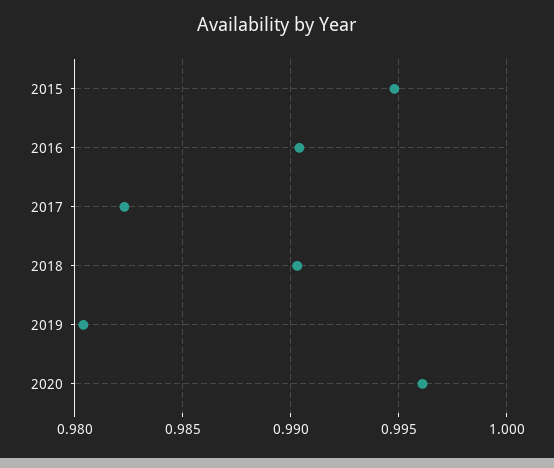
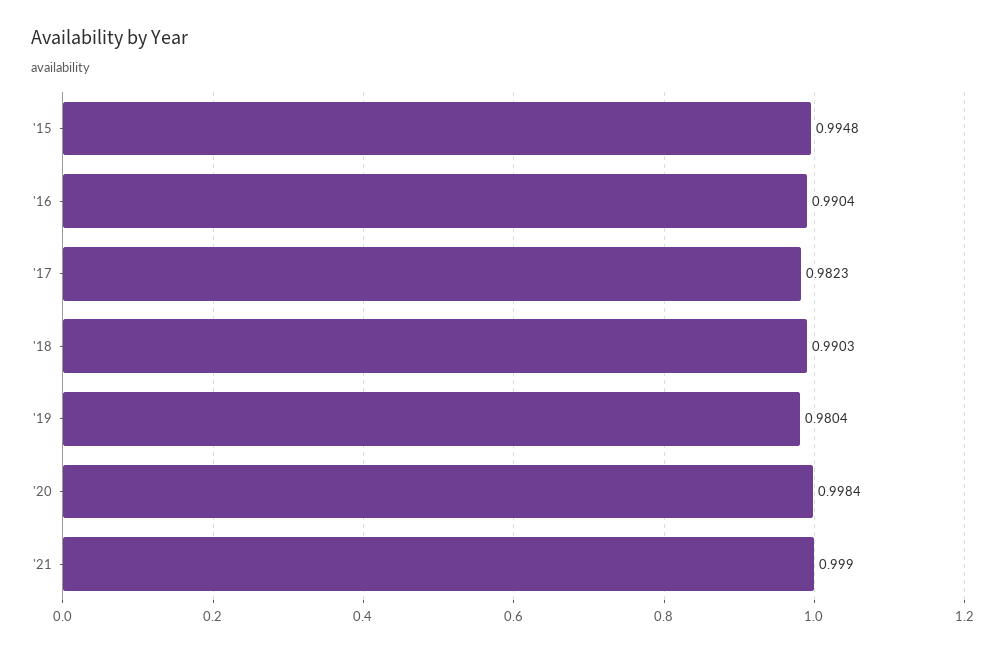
2020: 0.996 -> 0.9984
'21: none -> 0.999

